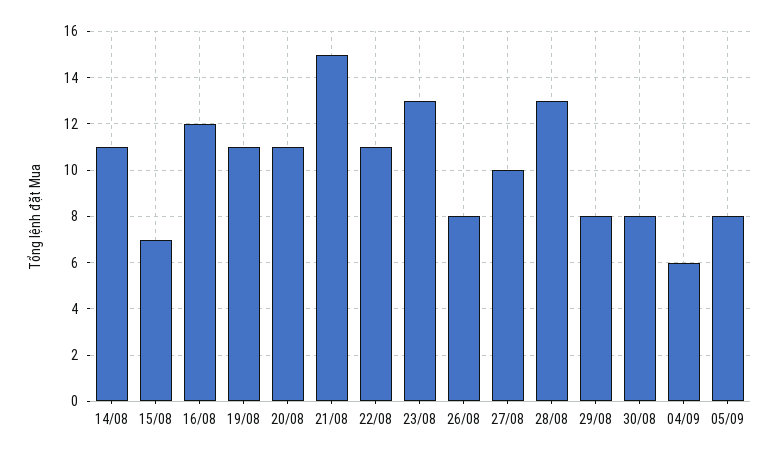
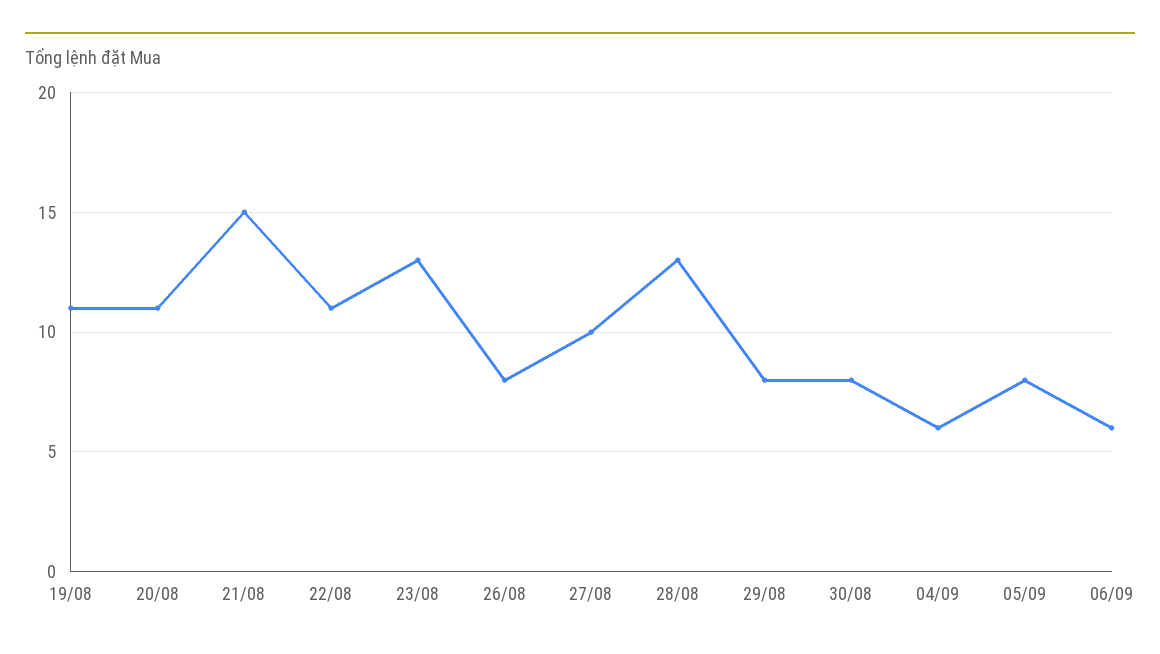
14/08: 11 -> none
15/08: 7 -> none
16/08: 12 -> none
06/09: none -> 6

